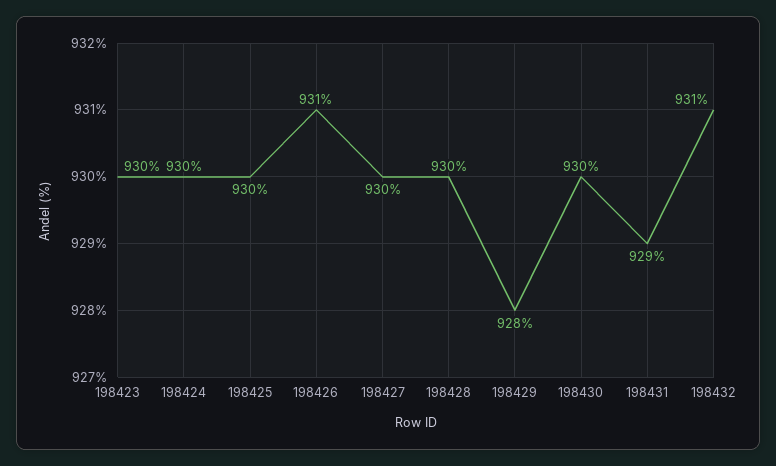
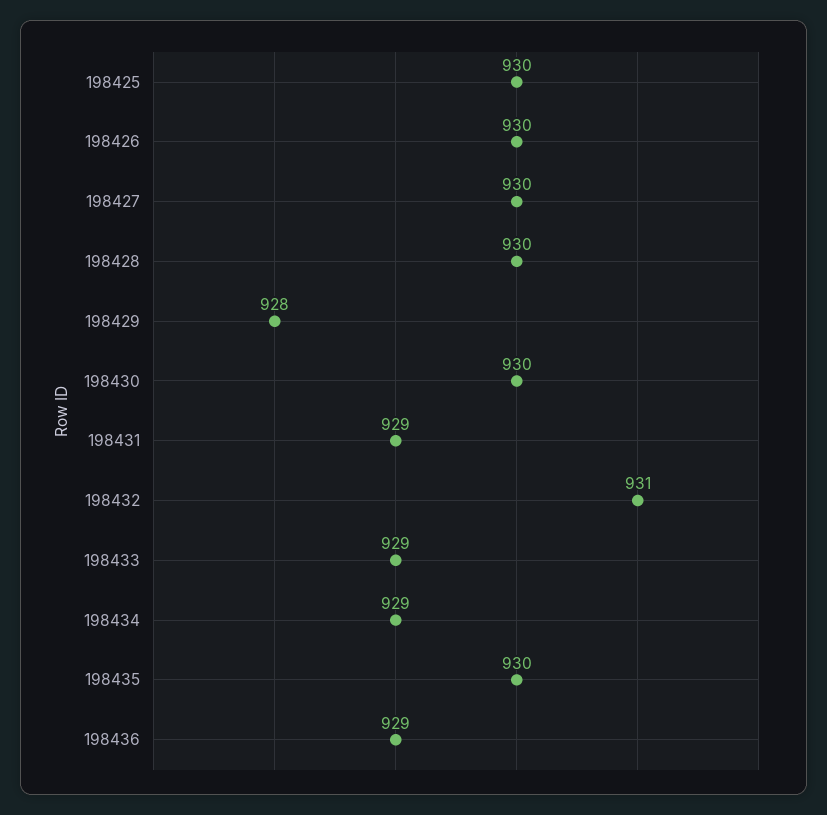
198423: 930 -> none
198424: 930 -> none
198426: 931 -> 930
198433: none -> 929
198434: none -> 929
198435: none -> 930
198436: none -> 929

